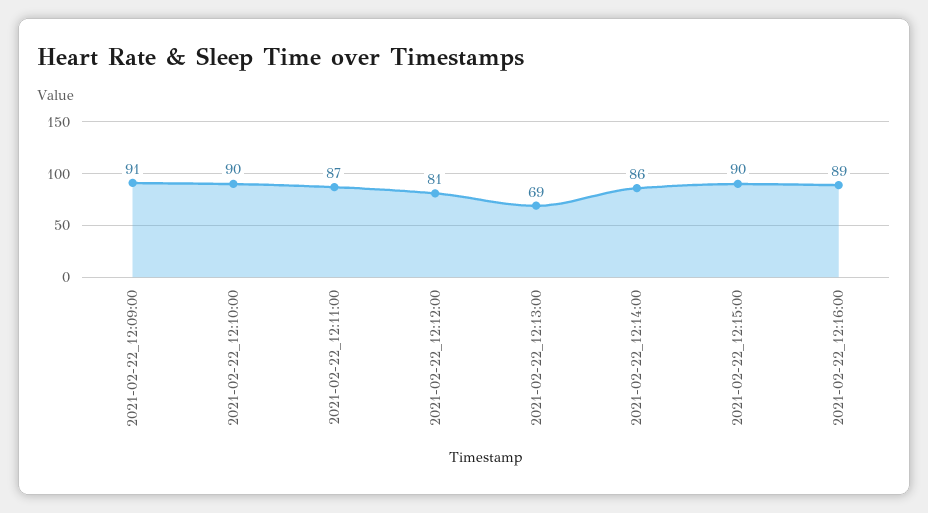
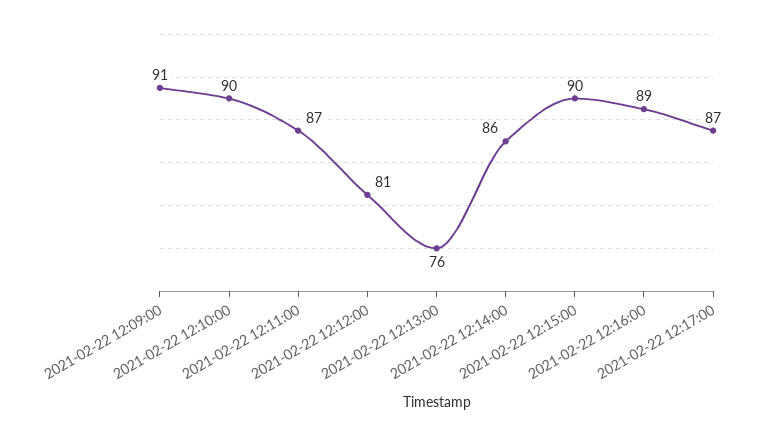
2021-02-22_12:13:00: 69 -> 76
2021-02-22 12:17:00: none -> 87

